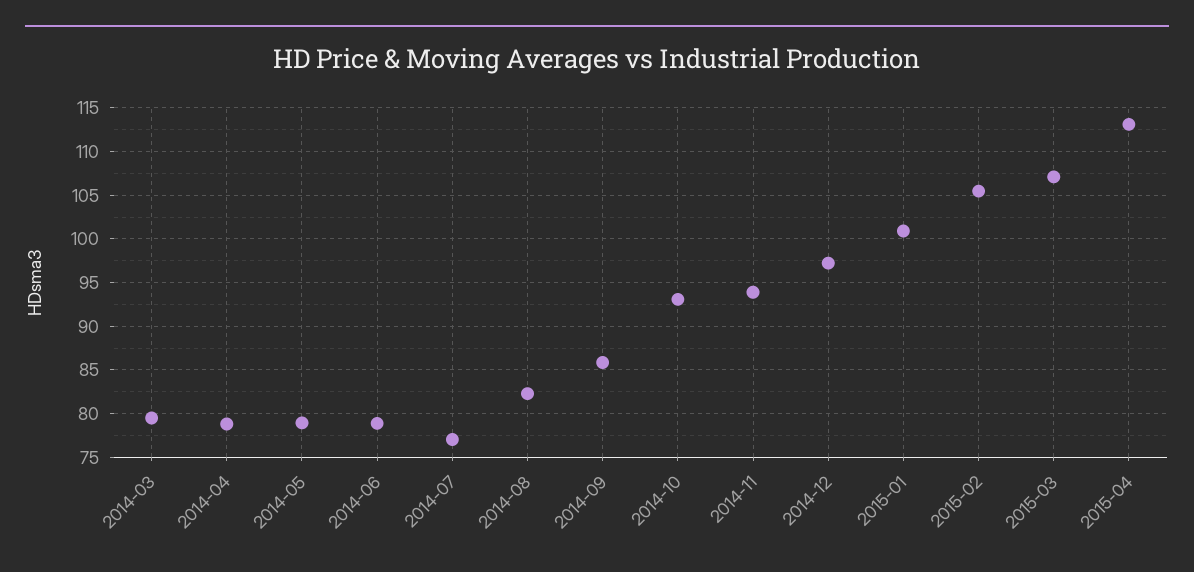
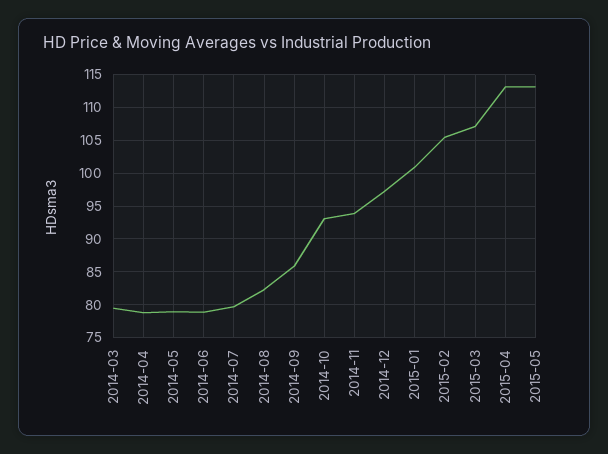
2014-07: 77 -> 80
2015-05: none -> 113

